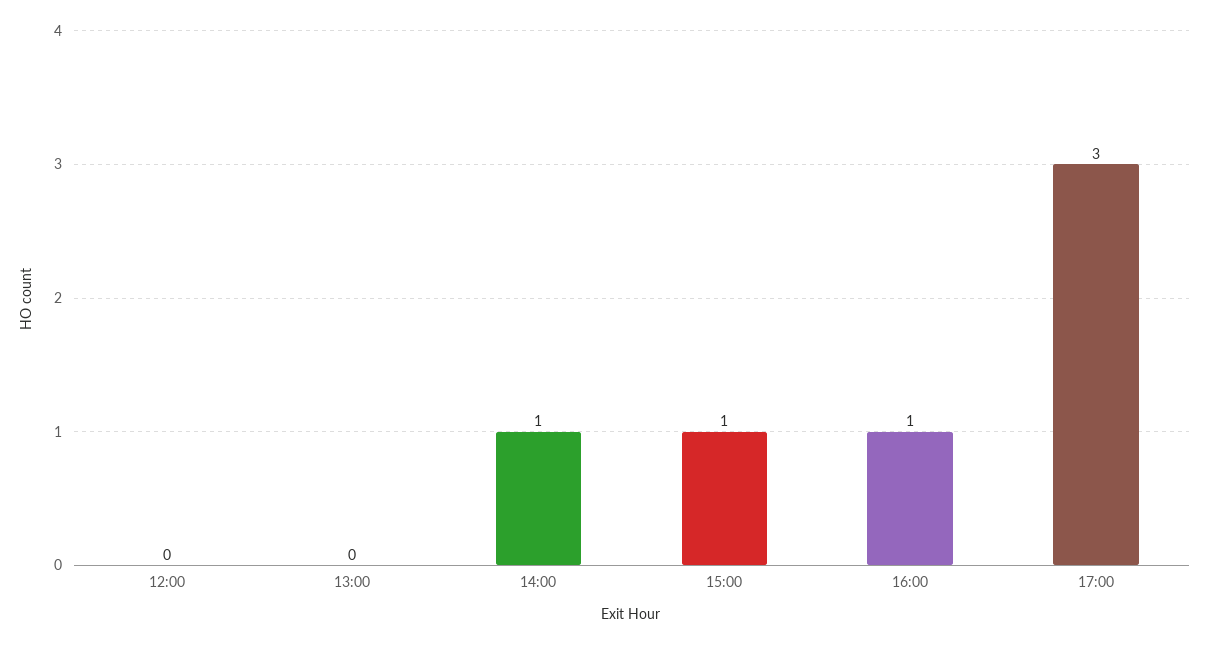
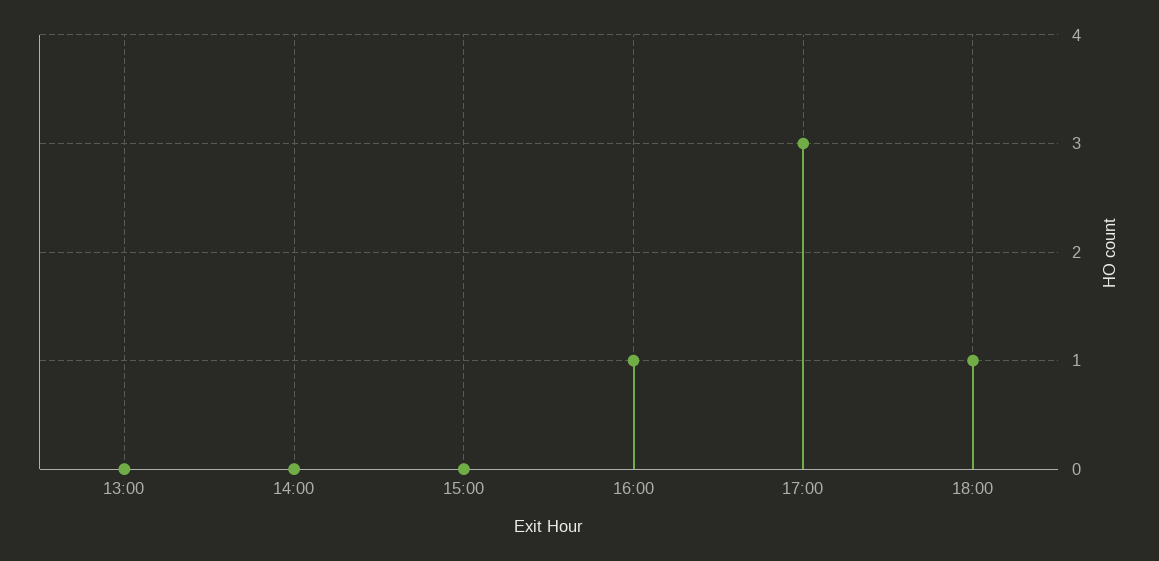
12:00: 0 -> none
14:00: 1 -> 0
15:00: 1 -> 0
18:00: none -> 1

